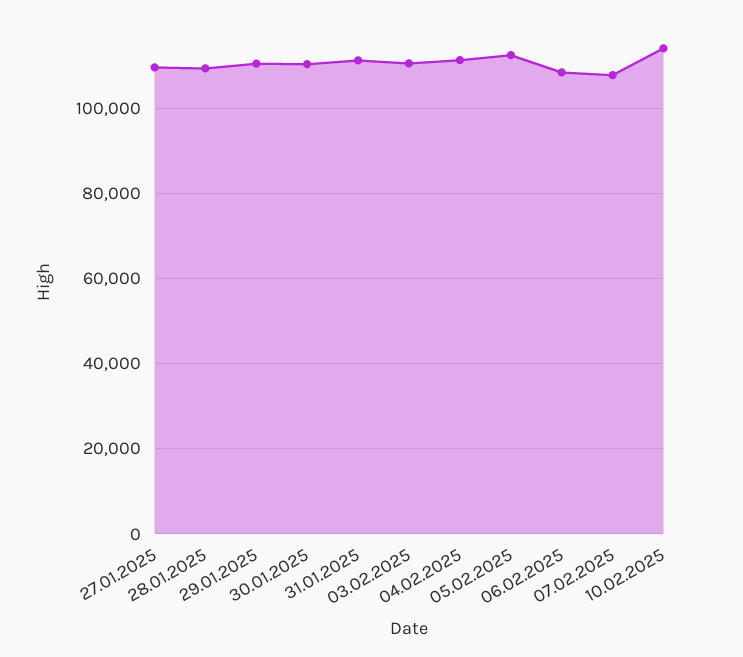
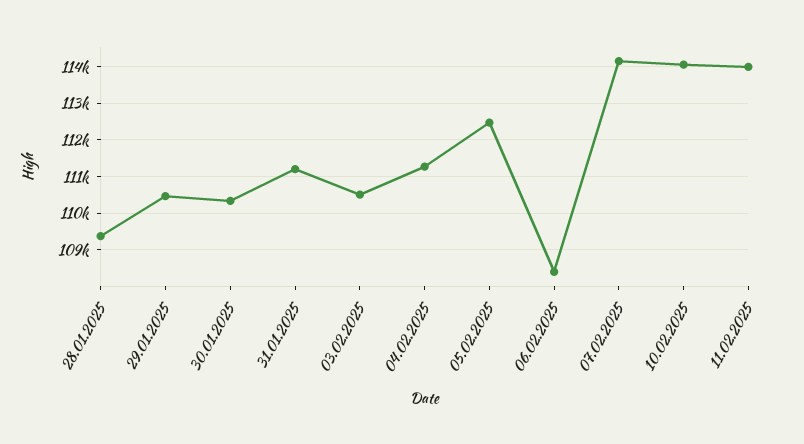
27.01.2025: 110000 -> none
07.02.2025: 108000 -> 114200
11.02.2025: none -> 114000

